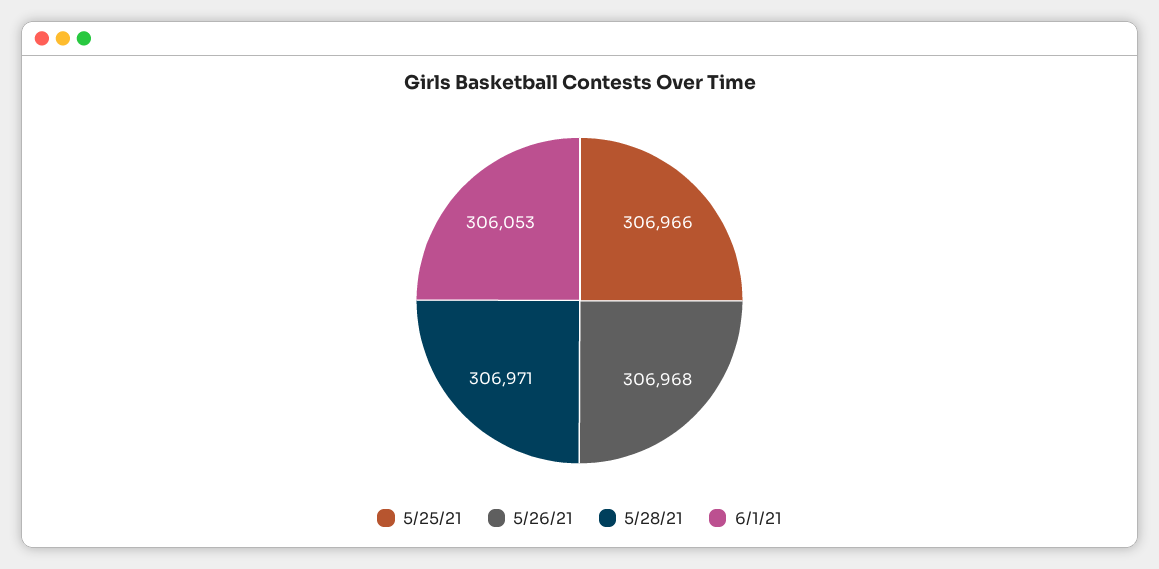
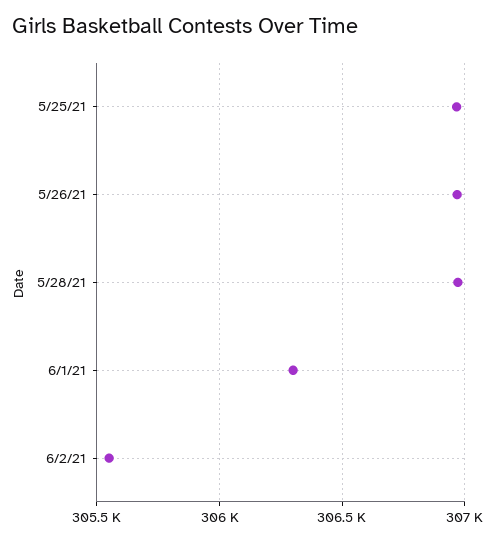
6/1/21: 306053 -> 306300
6/2/21: none -> 305550

